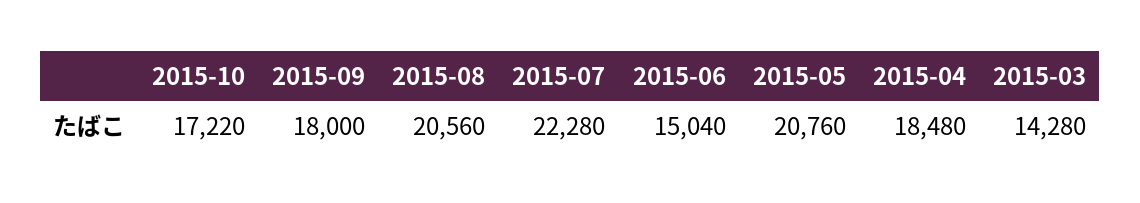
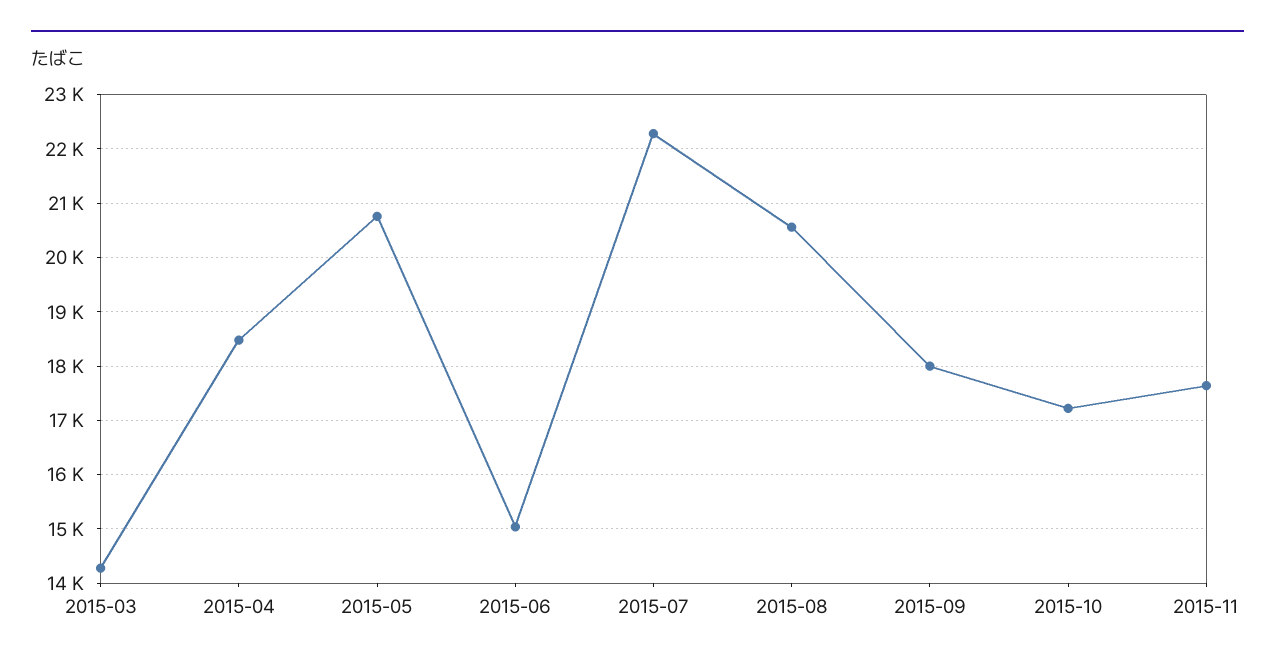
2015-11: none -> 17600

